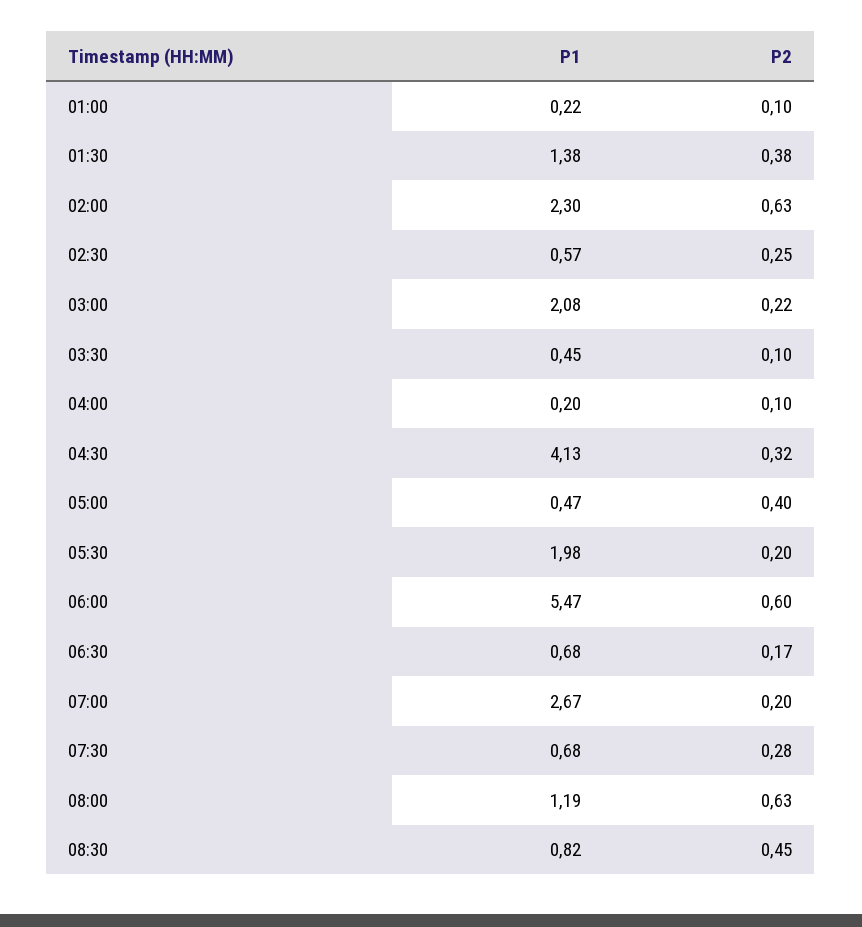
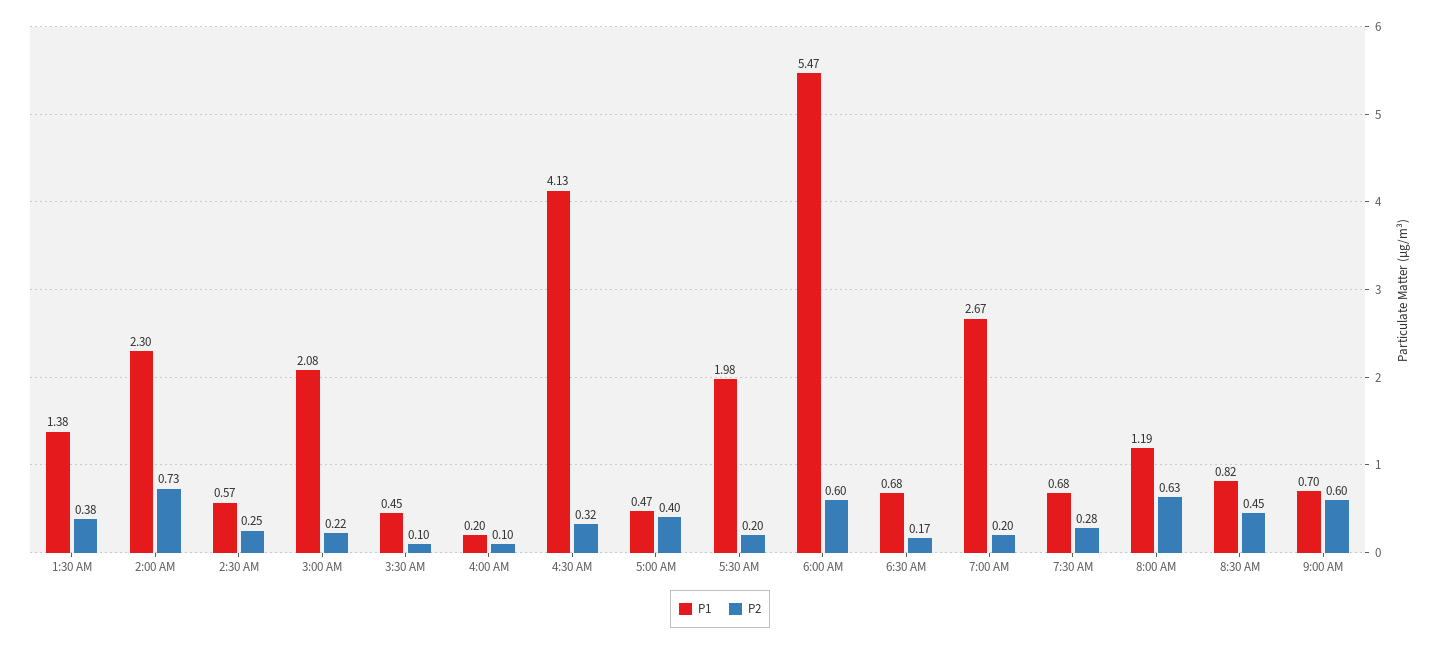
P1, 01:00: 0.22 -> none
P2, 01:00: 0.1 -> none
P2, 02:00: 0.63 -> 0.73
P1, 9:00 AM: none -> 0.7
P2, 9:00 AM: none -> 0.6

